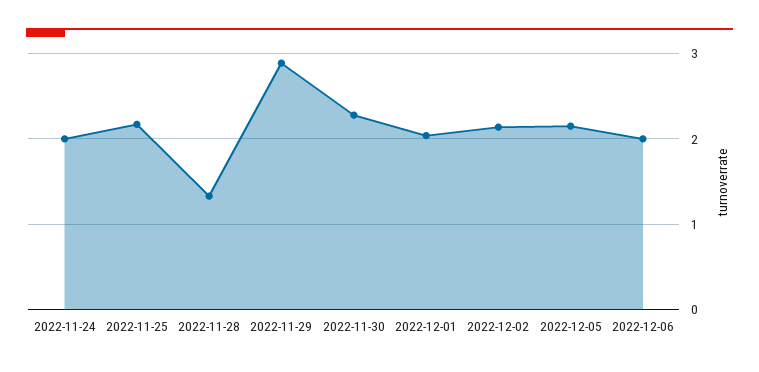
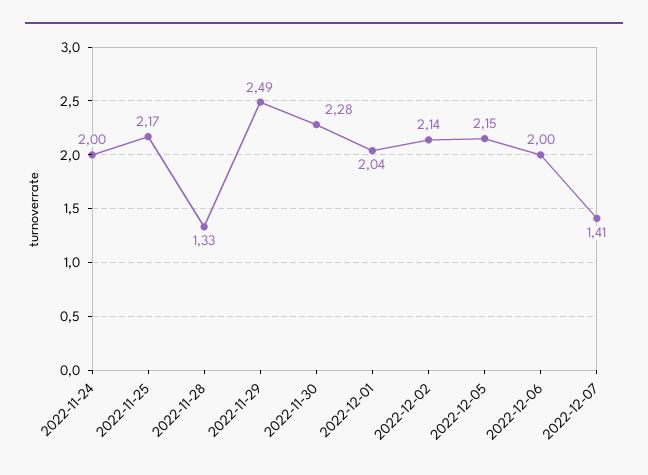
2022-11-29: 2.9 -> 2.49
2022-12-07: none -> 1.41

